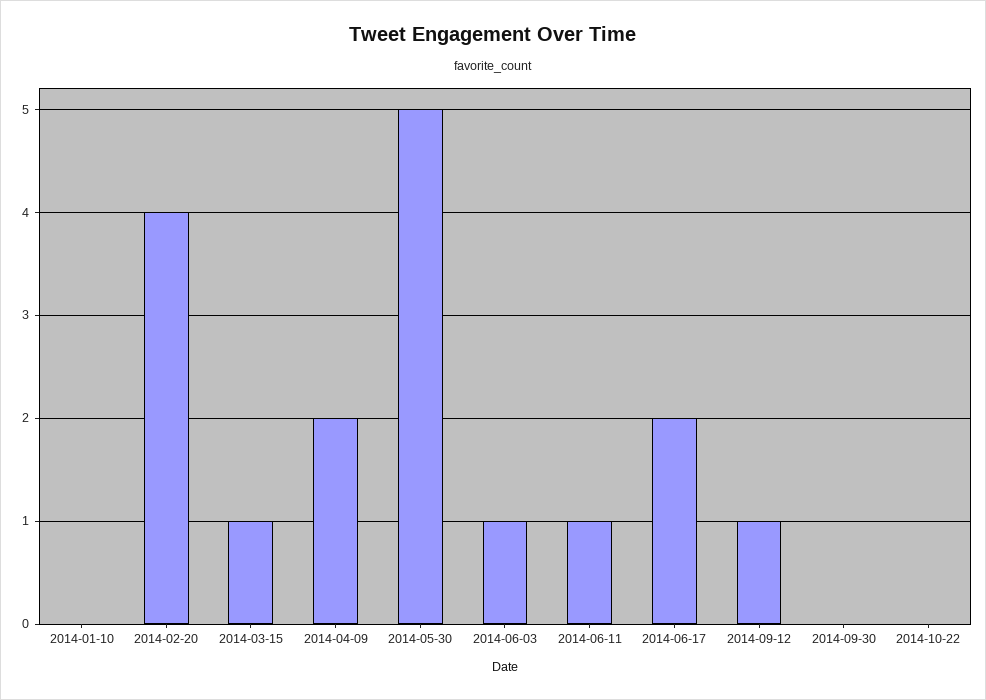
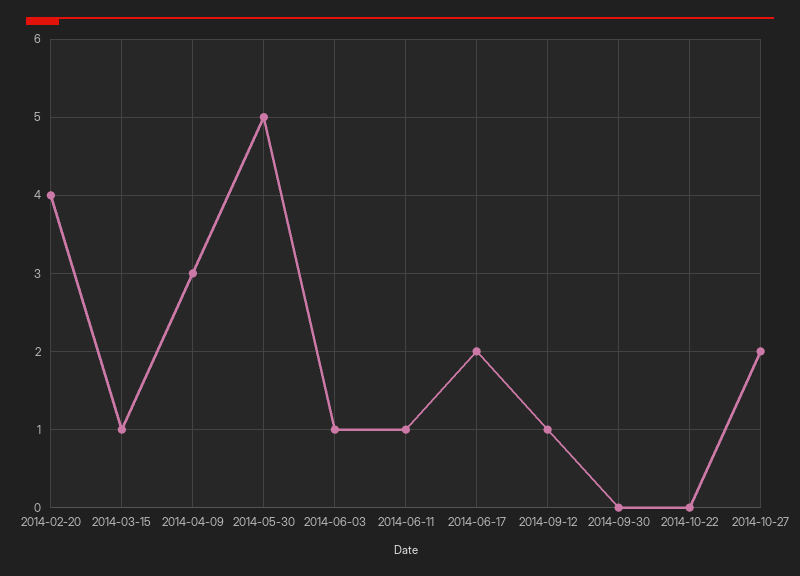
2014-01-10: 0 -> none
2014-04-09: 2 -> 3
2014-10-27: none -> 2

